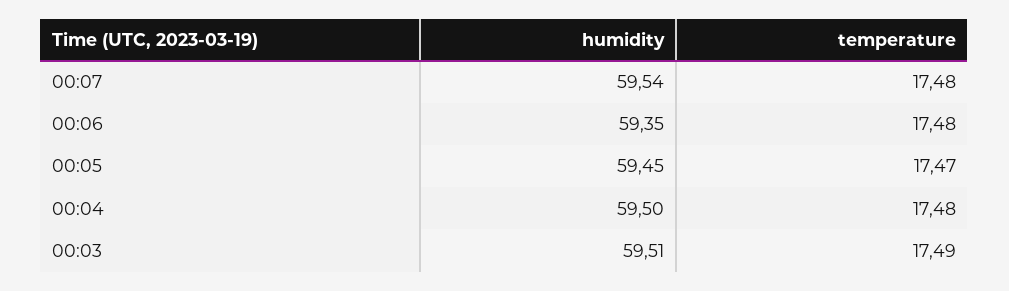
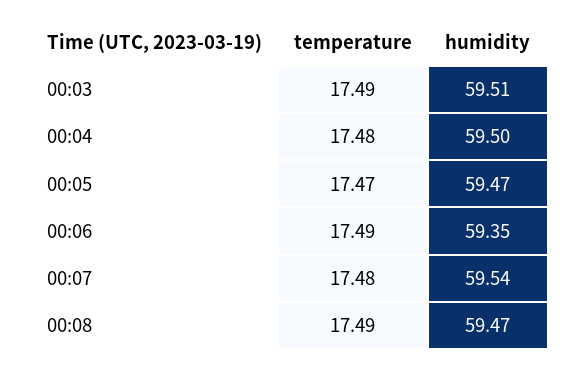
temperature, 00:06: 17.48 -> 17.49
humidity, 00:05: 59.45 -> 59.47
temperature, 00:08: none -> 17.49
humidity, 00:08: none -> 59.47

